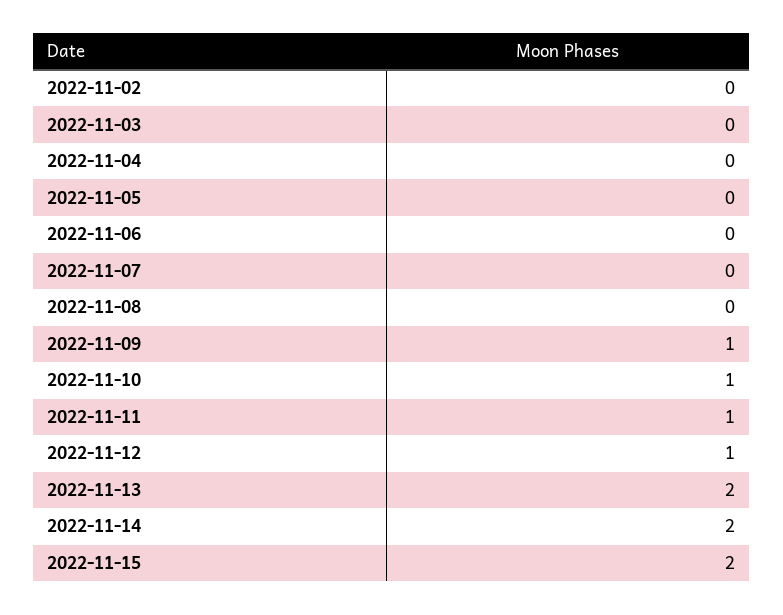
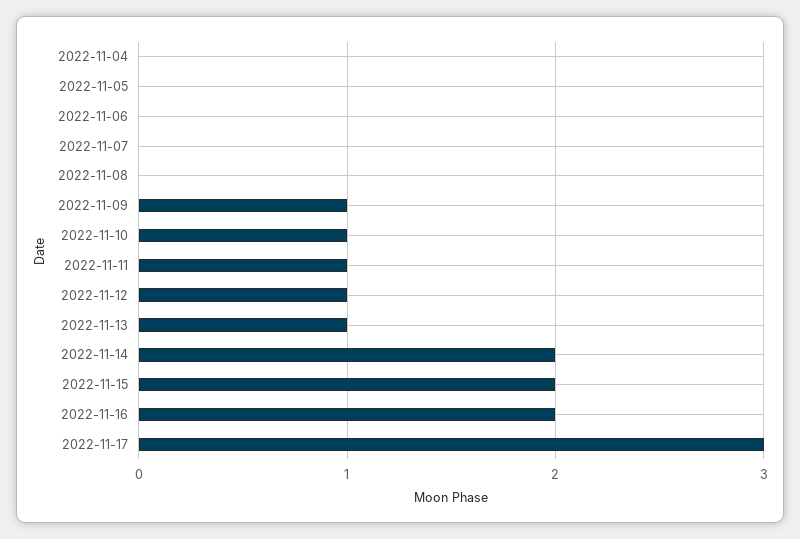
2022-11-02: 0 -> none
2022-11-03: 0 -> none
2022-11-13: 2 -> 1
2022-11-16: none -> 2
2022-11-17: none -> 3

